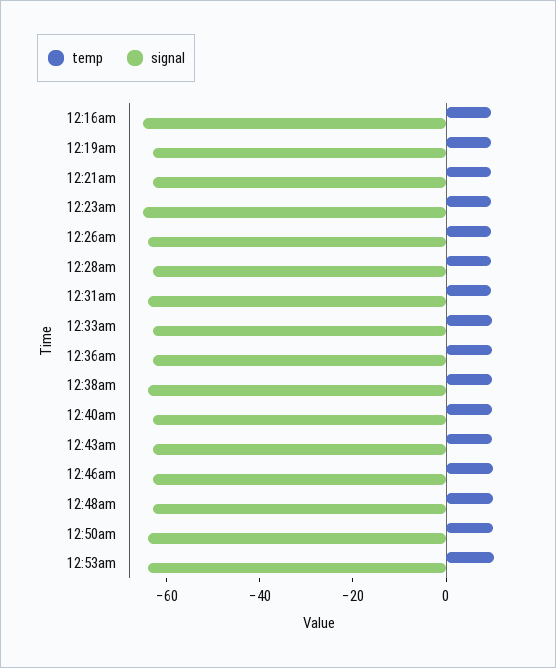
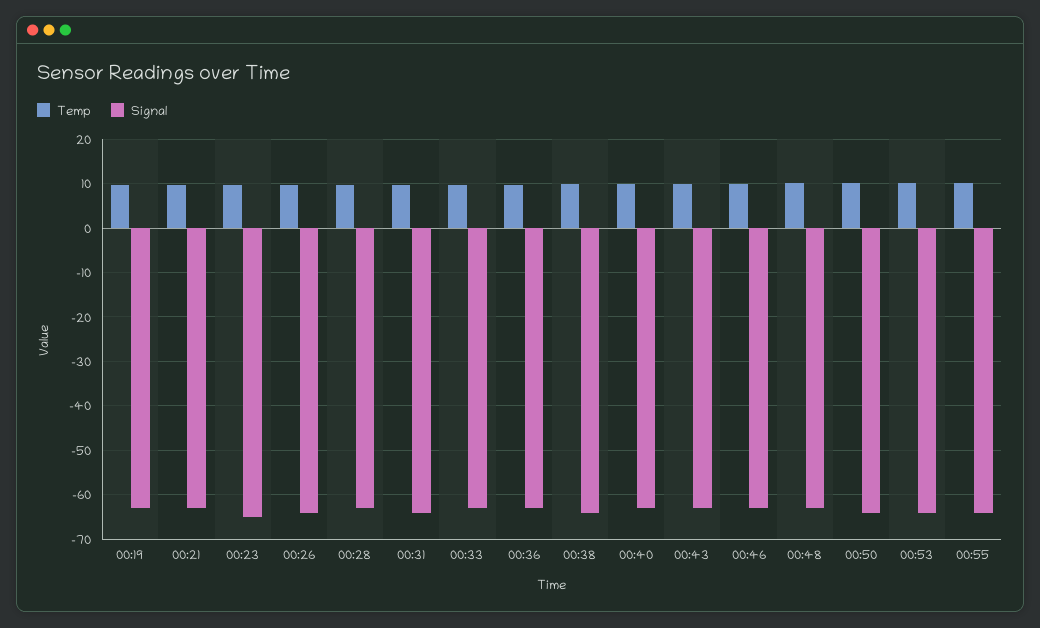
temp, 12:16am: 10 -> none
signal, 12:16am: -65 -> none
temp, 00:55: none -> 10
signal, 00:55: none -> -64

